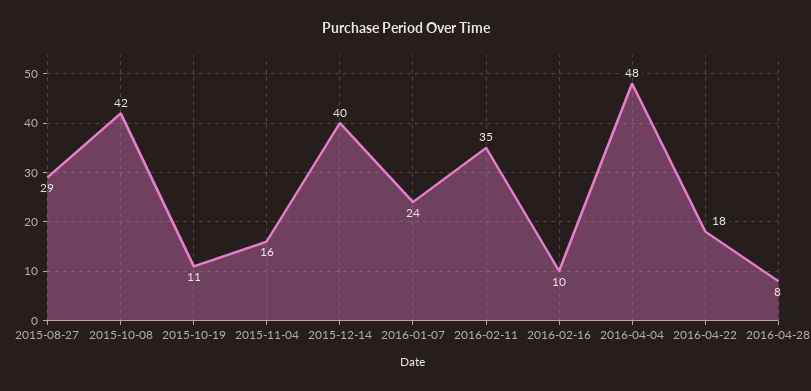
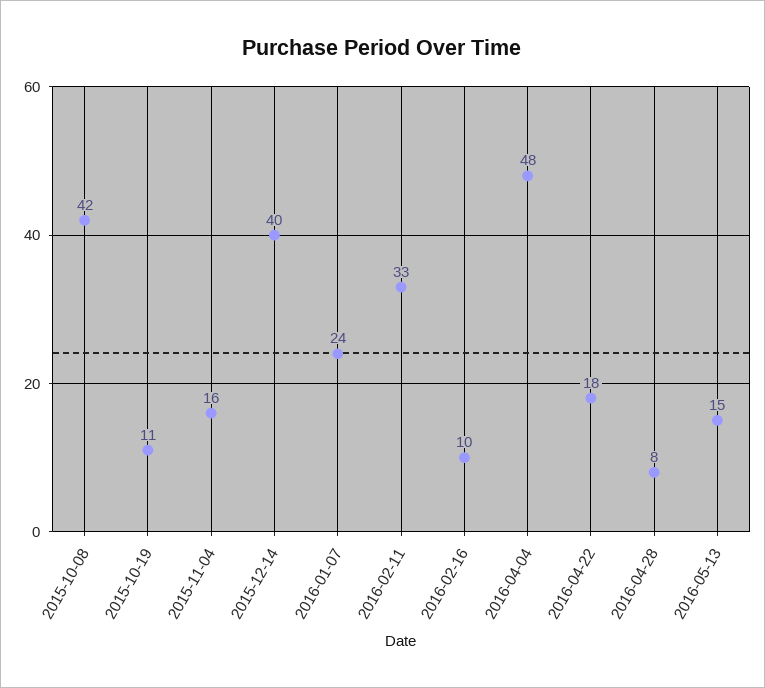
2015-08-27: 29 -> none
2016-02-11: 35 -> 33
2016-05-13: none -> 15

